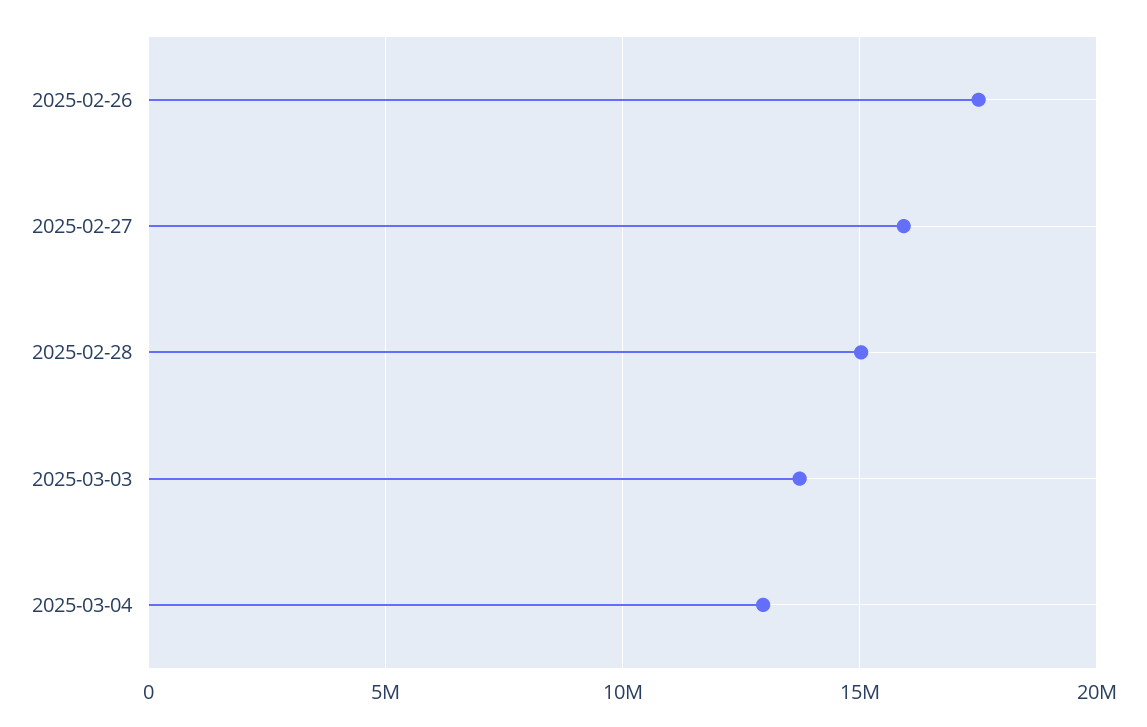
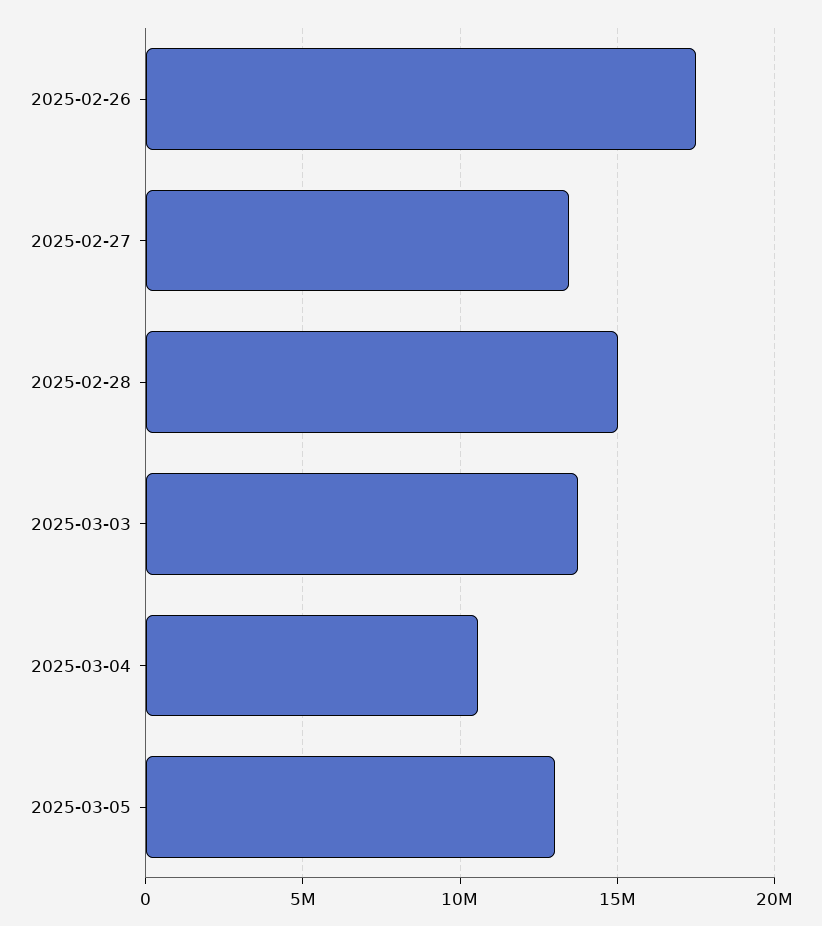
2025-02-27: 16000000 -> 13500000
2025-03-04: 13000000 -> 10500000
2025-03-05: none -> 13000000

